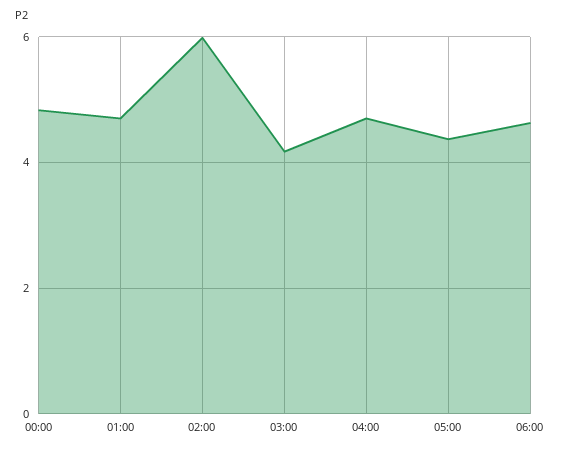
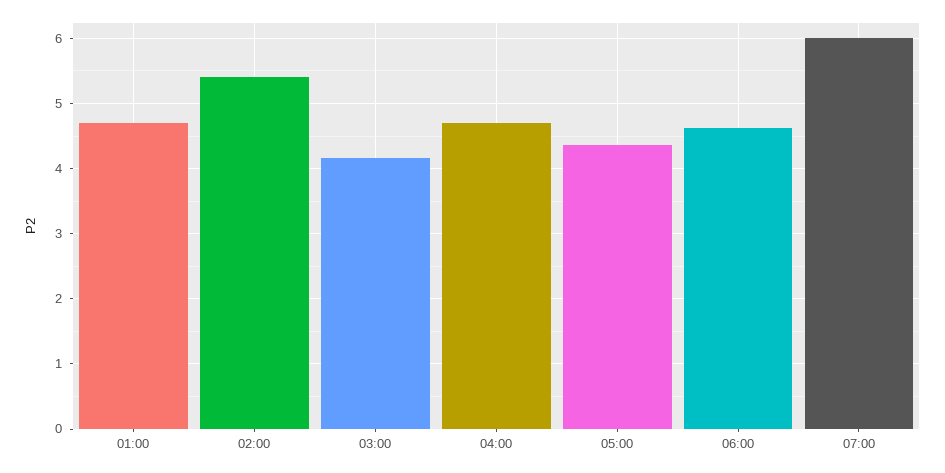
00:00: 4.8 -> none
02:00: 6 -> 5.4
07:00: none -> 6

